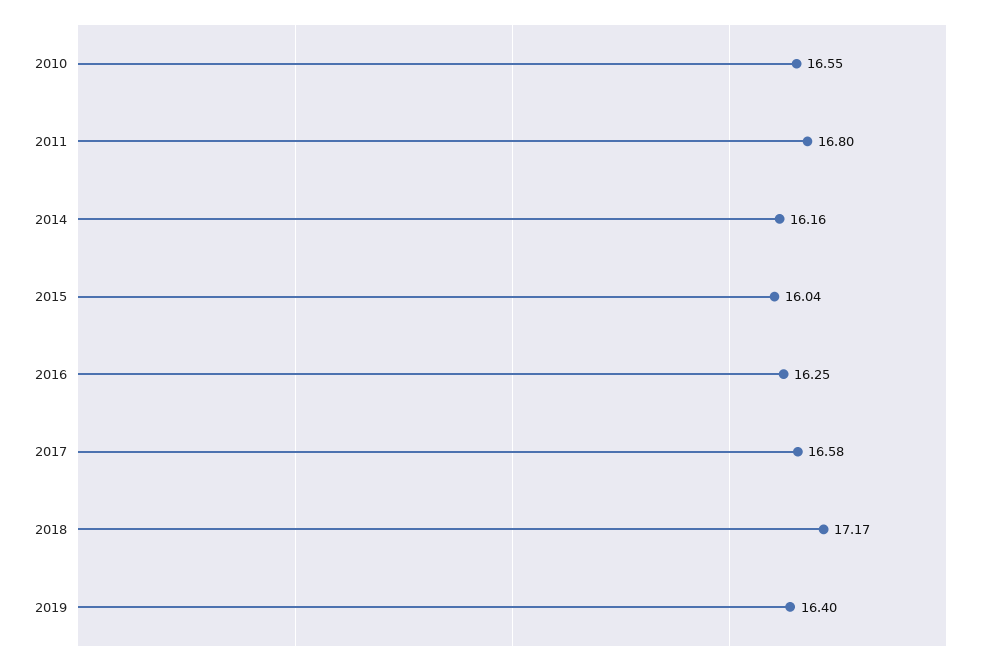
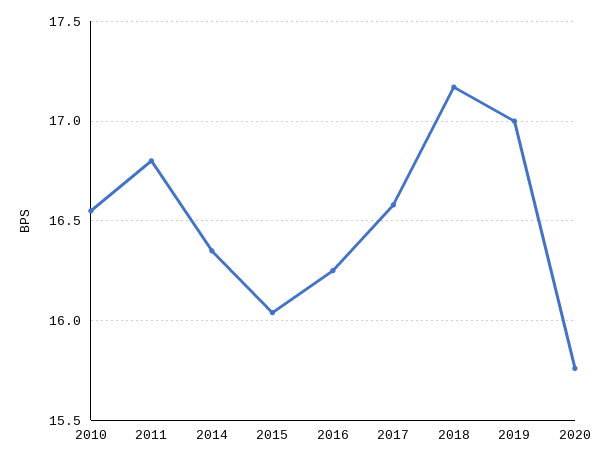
2014: 16.16 -> 16.35
2019: 16.4 -> 17
2020: none -> 15.75

